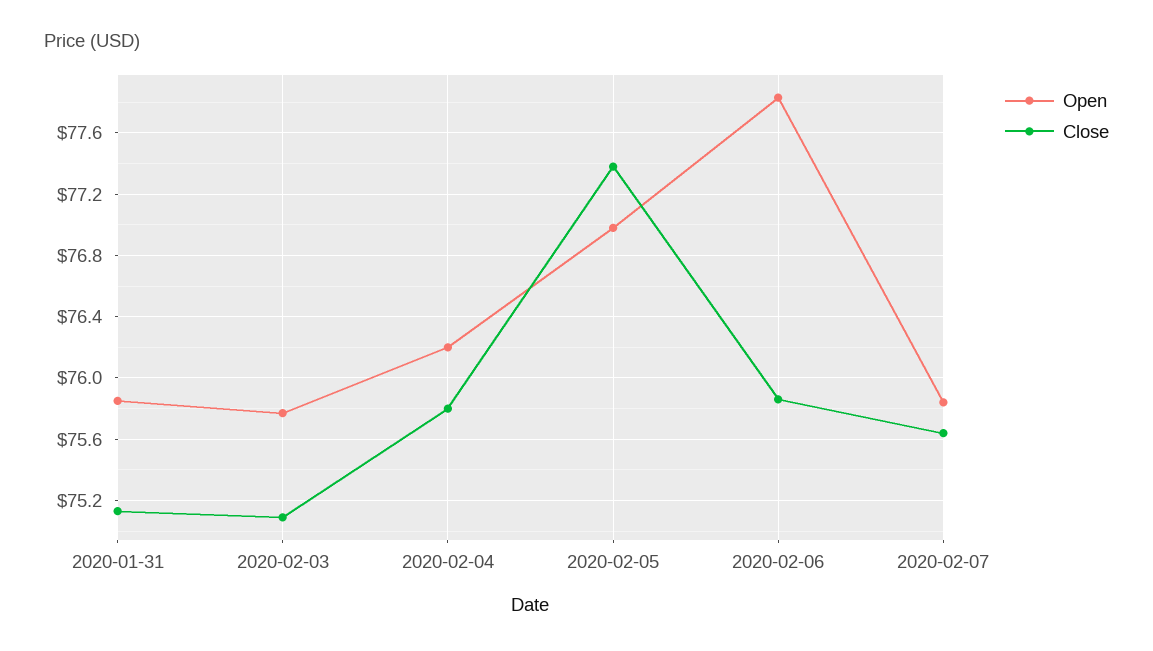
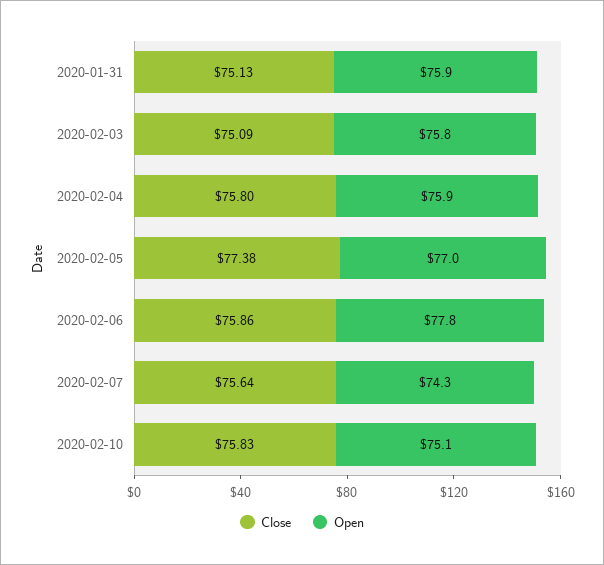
Open, 2020-02-04: 76.2 -> 75.9
Open, 2020-02-07: 75.85 -> 74.3
Close, 2020-02-10: none -> 75.83
Open, 2020-02-10: none -> 75.1

